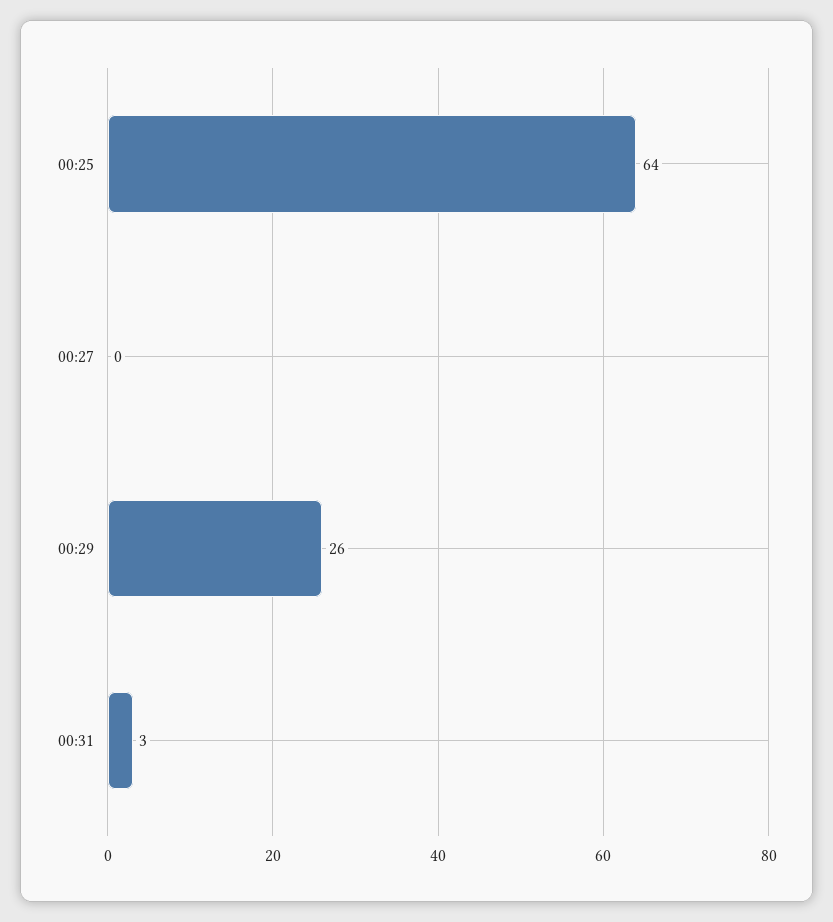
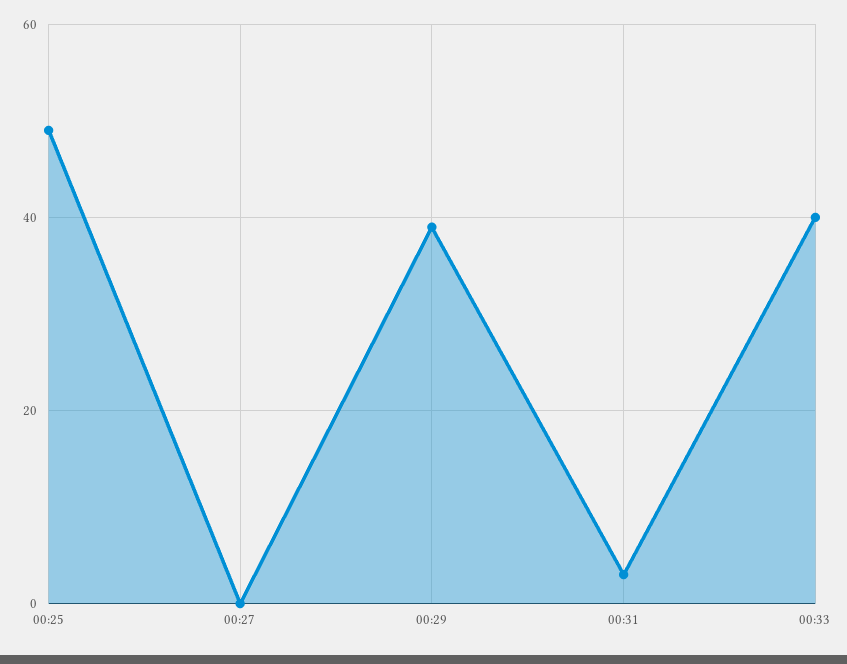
00:25: 64 -> 50
00:29: 26 -> 40
00:33: none -> 40

